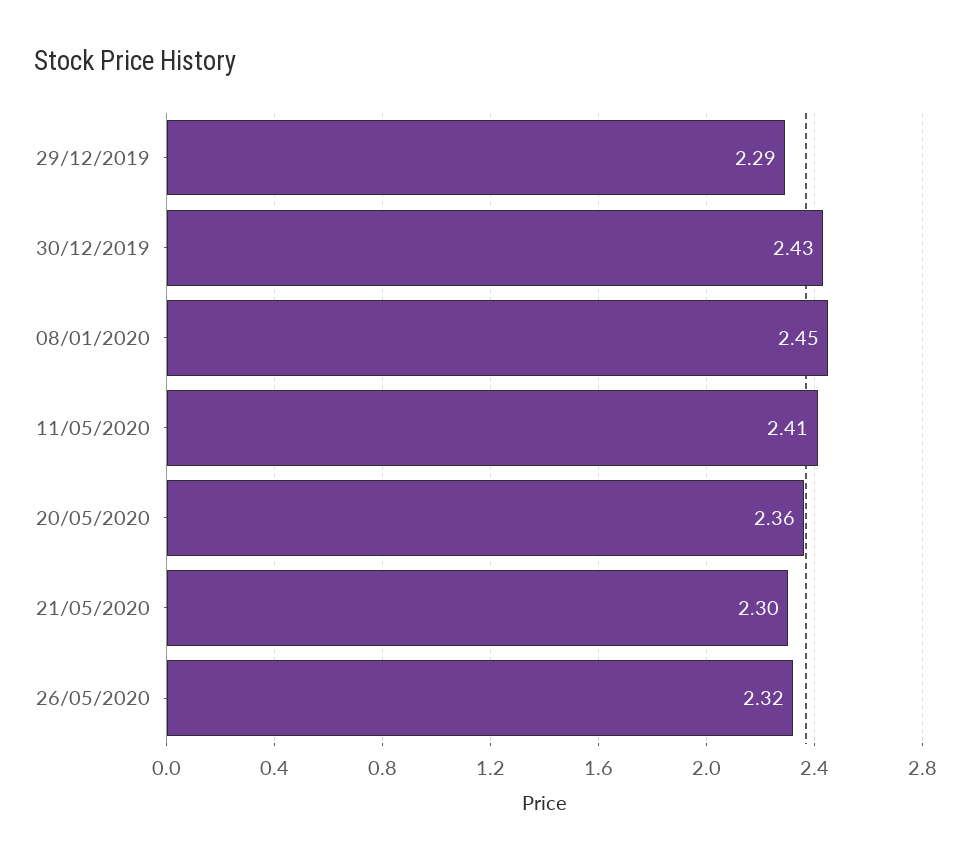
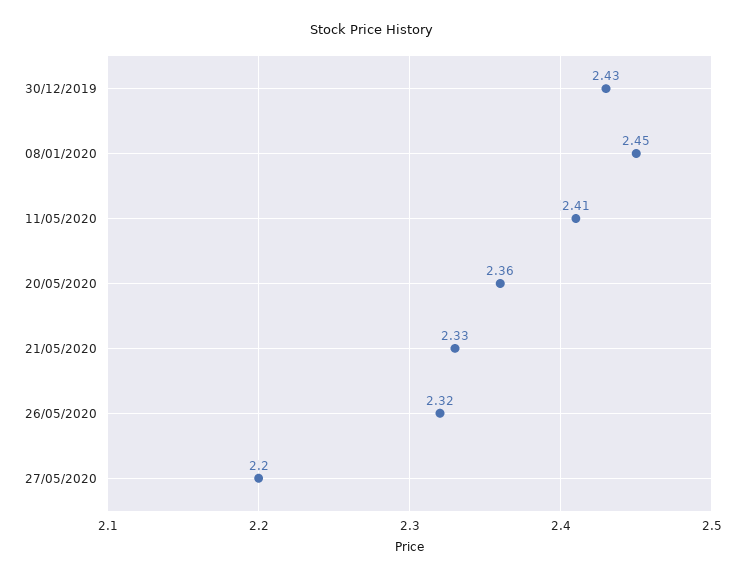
29/12/2019: 2.29 -> none
21/05/2020: 2.3 -> 2.33
27/05/2020: none -> 2.2

